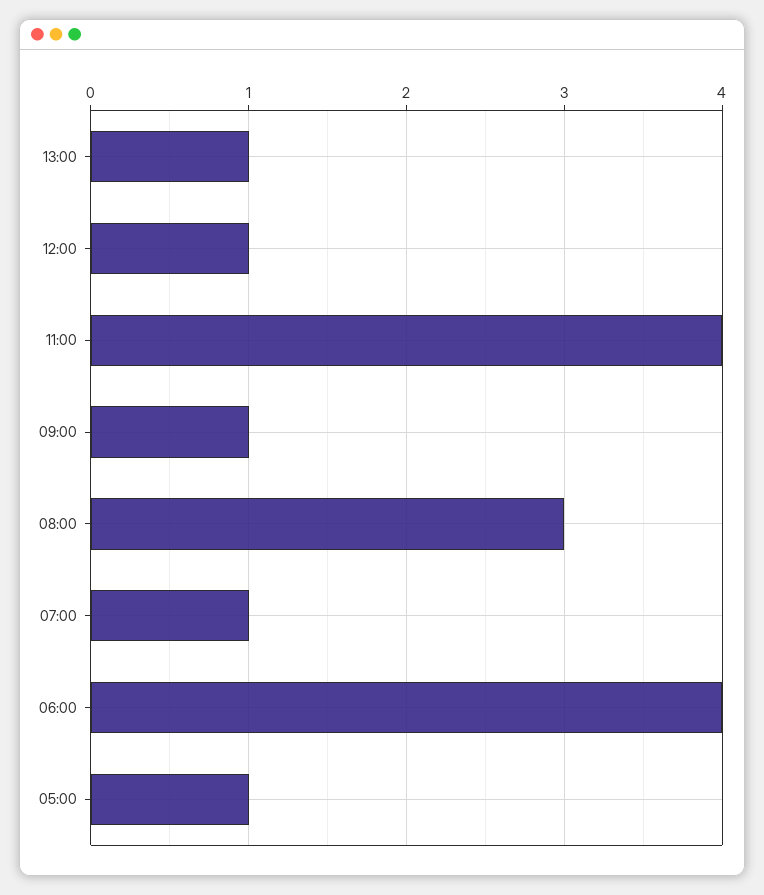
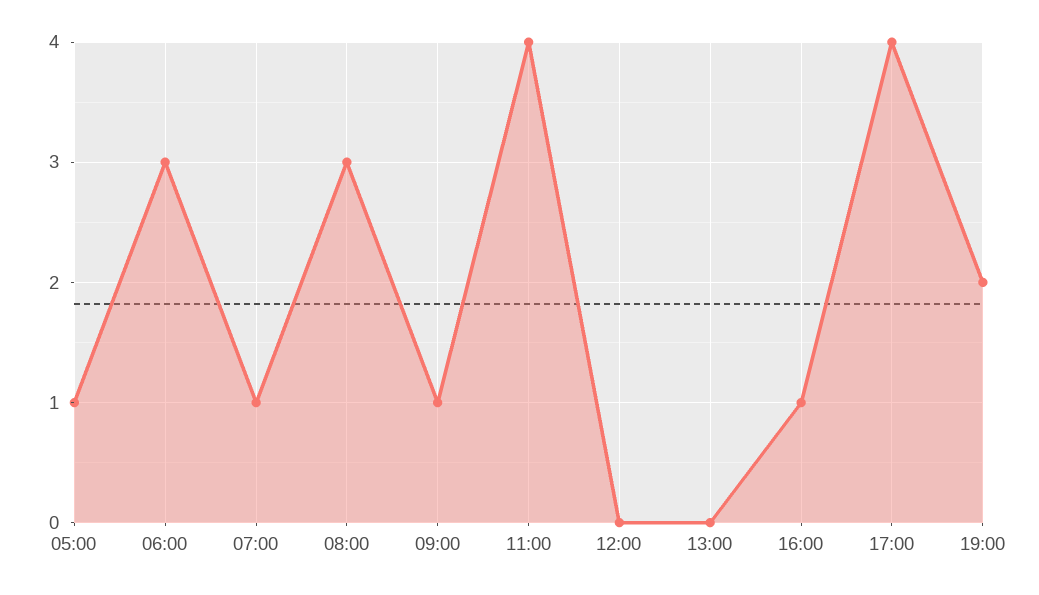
13:00: 1 -> 0
12:00: 1 -> 0
06:00: 4 -> 3
16:00: none -> 1
17:00: none -> 4
19:00: none -> 2

